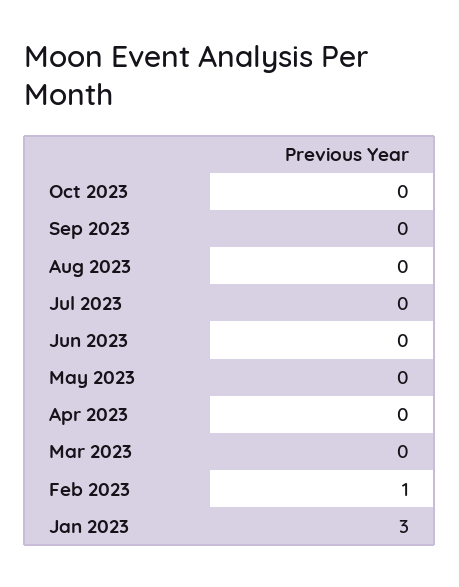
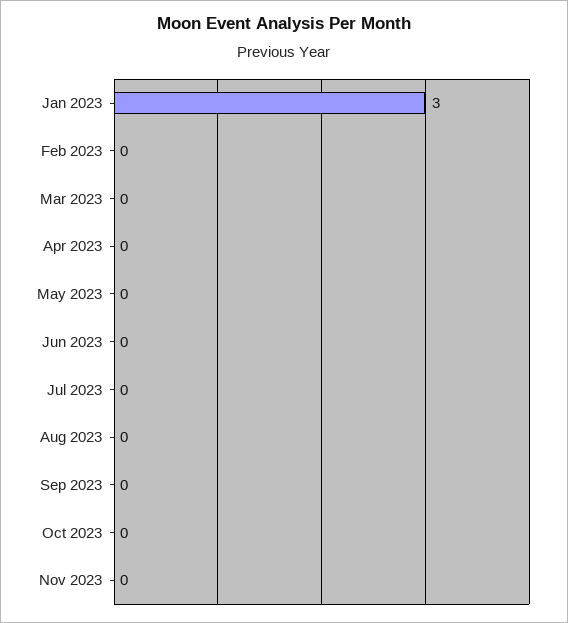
Feb 2023: 1 -> 0
Nov 2023: none -> 0

